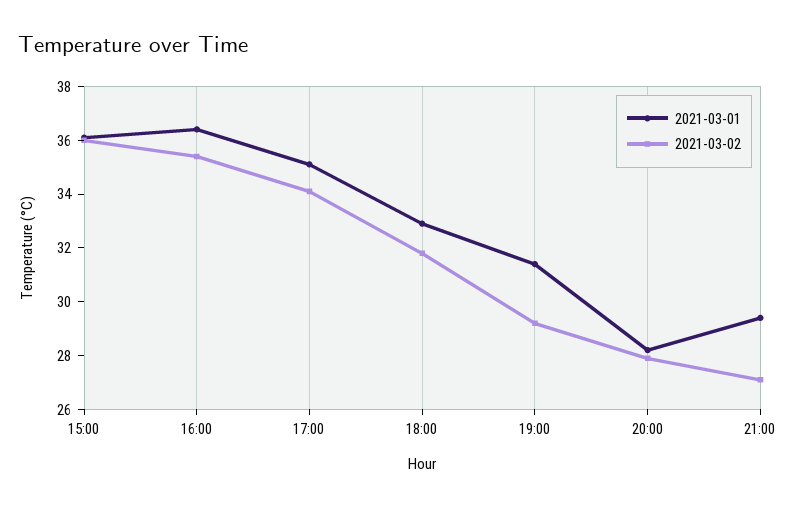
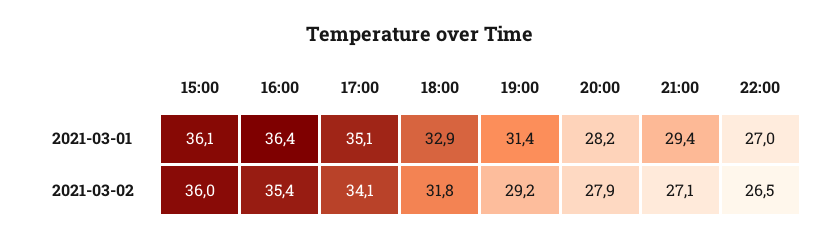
2021-03-01, 22:00: none -> 27
2021-03-02, 22:00: none -> 26.5

